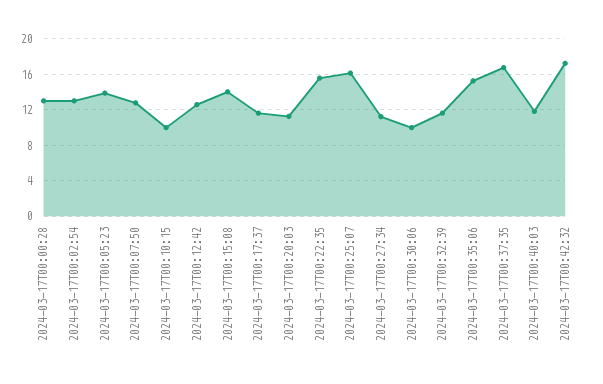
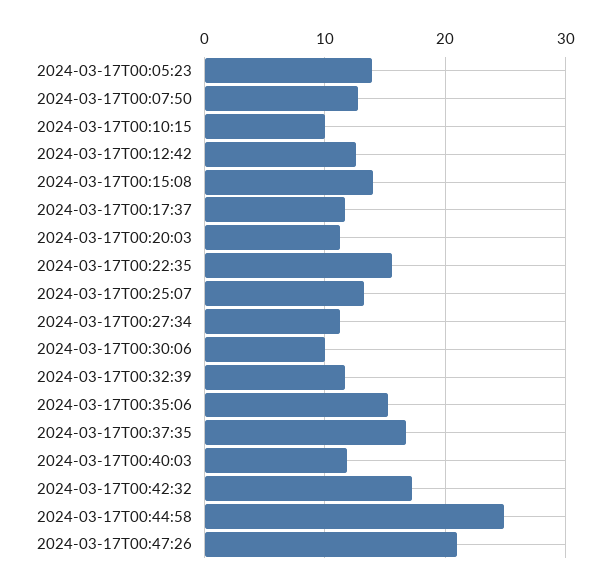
2024-03-17T00:00:28: 13 -> none
2024-03-17T00:02:54: 13 -> none
2024-03-17T00:25:07: 16 -> 13
2024-03-17T00:44:58: none -> 25
2024-03-17T00:47:26: none -> 21

